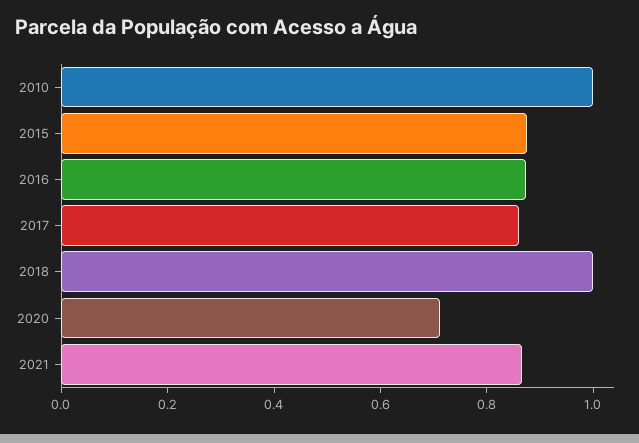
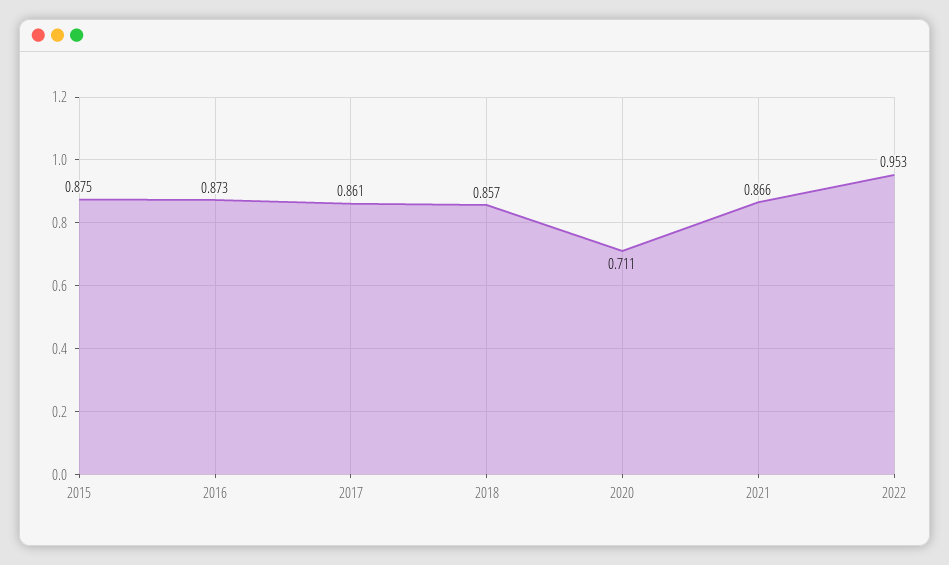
2010: 1 -> none
2018: 1 -> 0.857
2022: none -> 0.953

